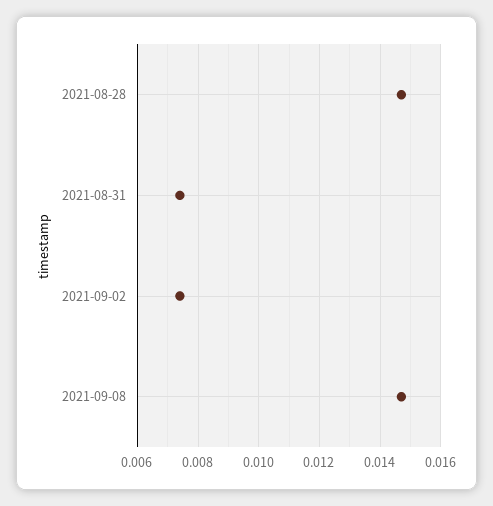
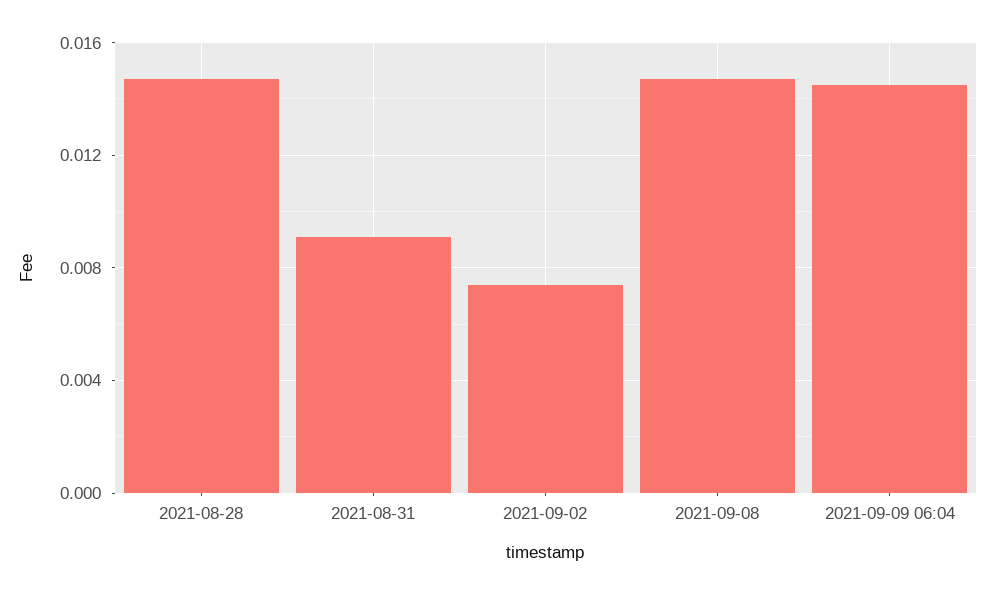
2021-08-31: 0.0075 -> 0.009
2021-09-09 06:04: none -> 0.0145

